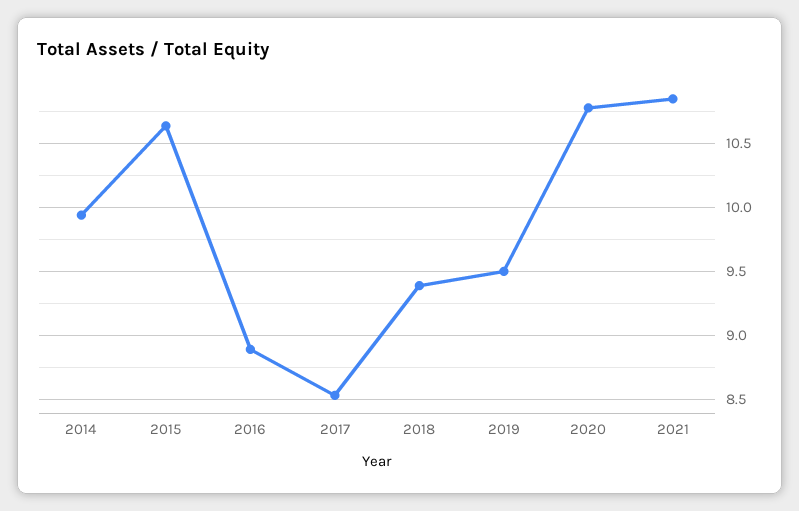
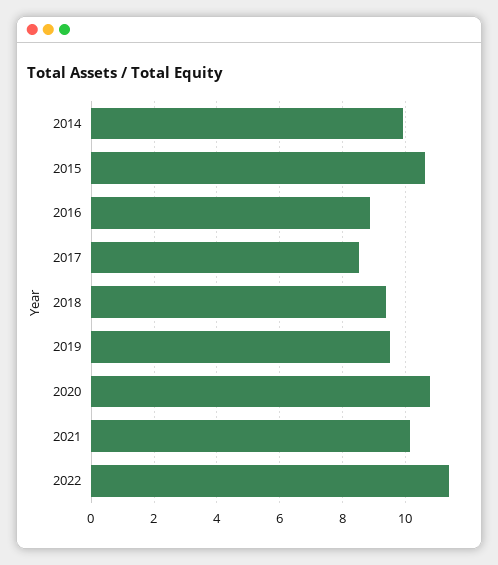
2021: 10.85 -> 10.2
2022: none -> 11.4

